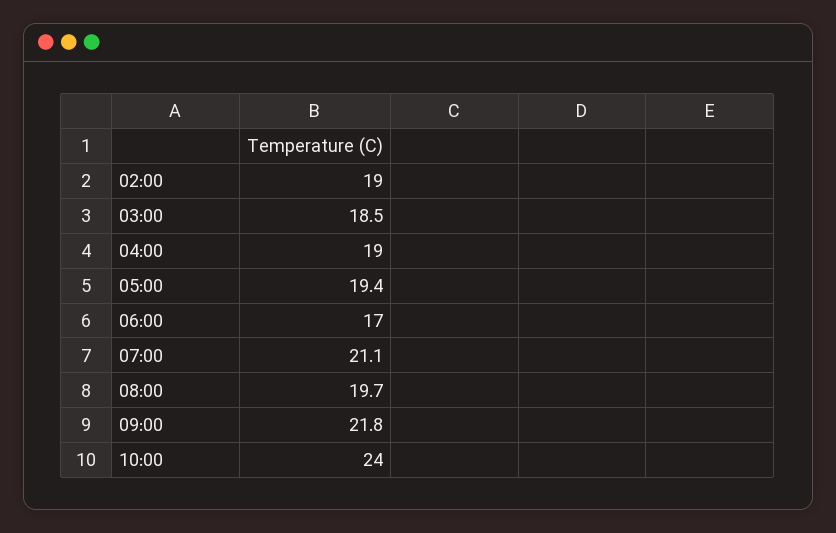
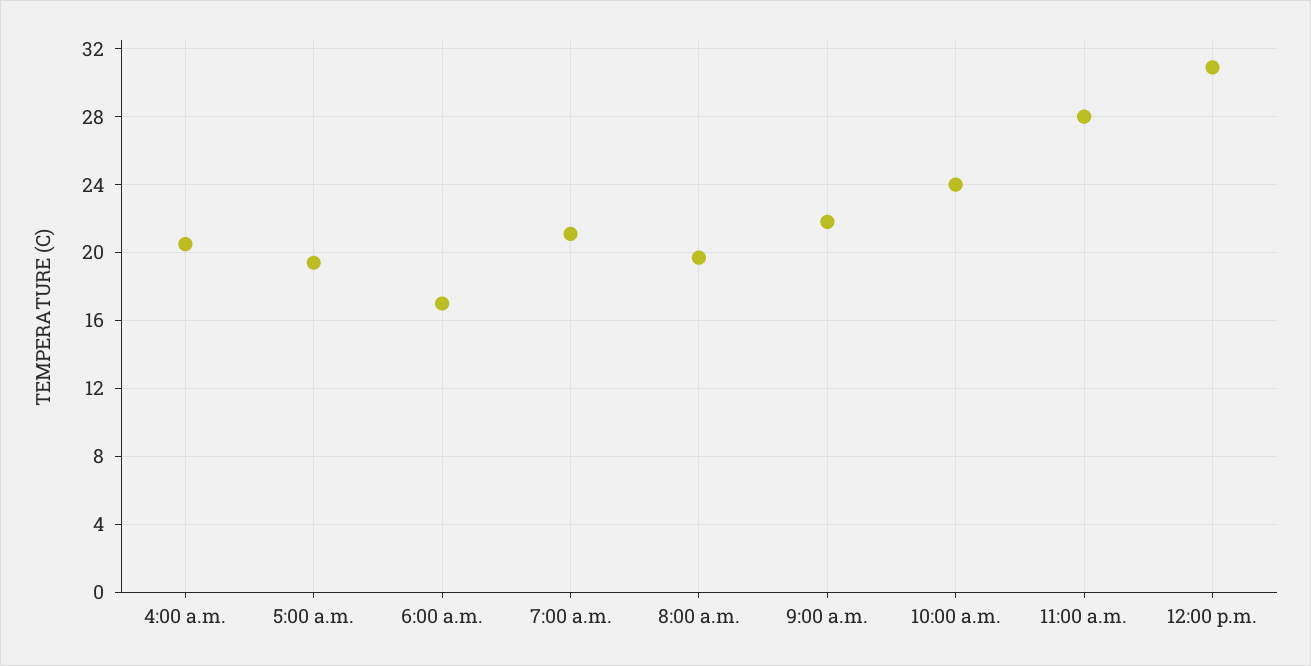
02:00: 19 -> none
03:00: 18.5 -> none
04:00: 19 -> 20.5
11:00 a.m.: none -> 28
12:00 p.m.: none -> 31

